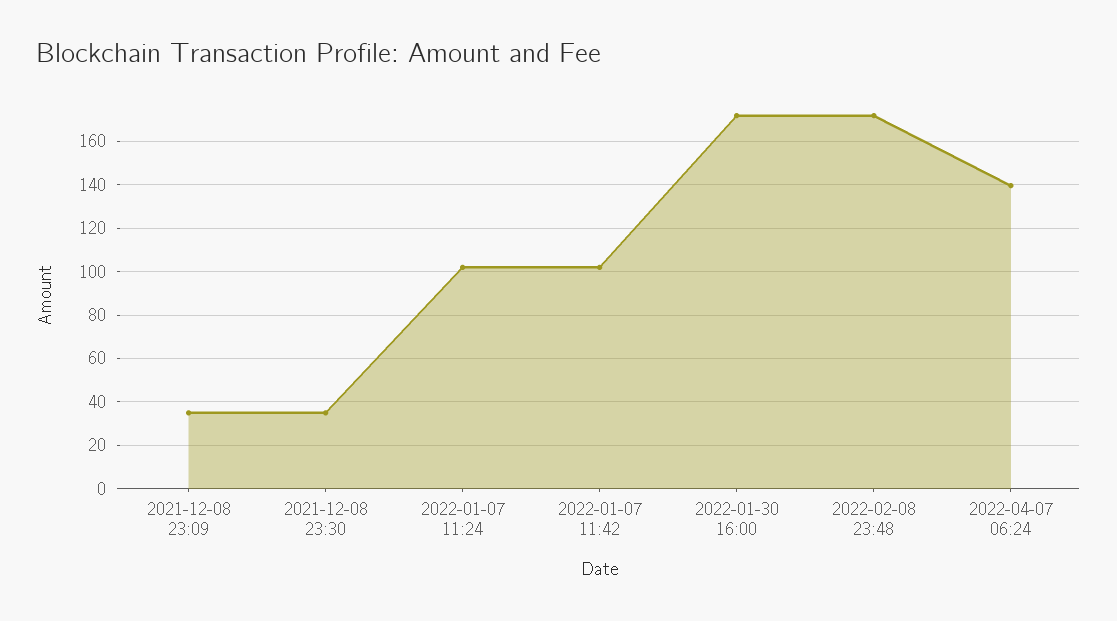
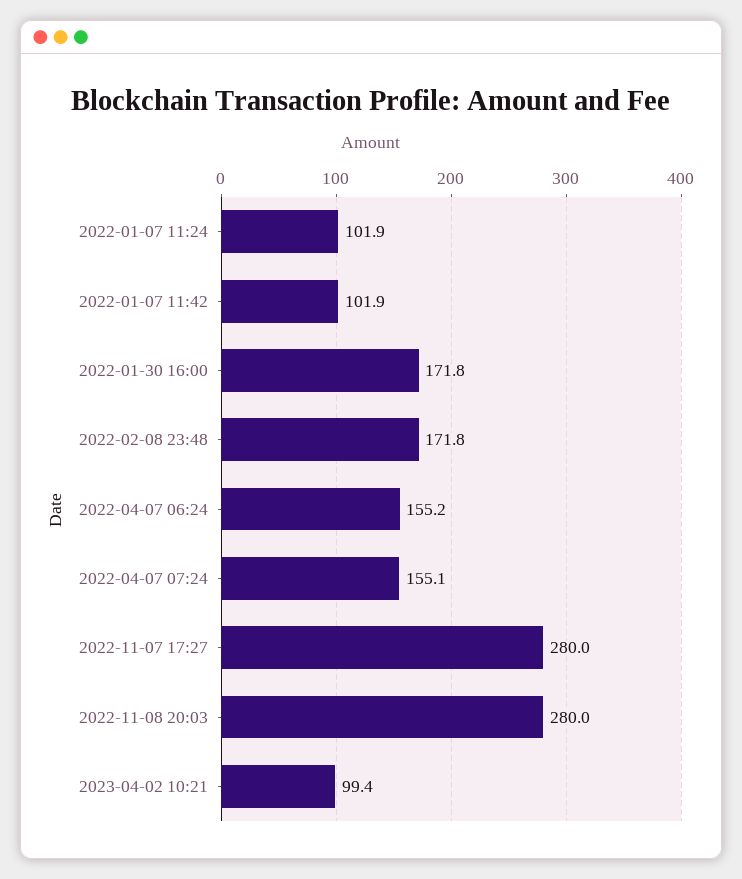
2021-12-08 23:09: 35 -> none
2021-12-08 23:30: 35 -> none
2022-04-07 06:24: 140 -> 155.2
2022-04-07 07:24: none -> 155.1
2022-11-07 17:27: none -> 280
2022-11-08 20:03: none -> 280
2023-04-02 10:21: none -> 99.4

